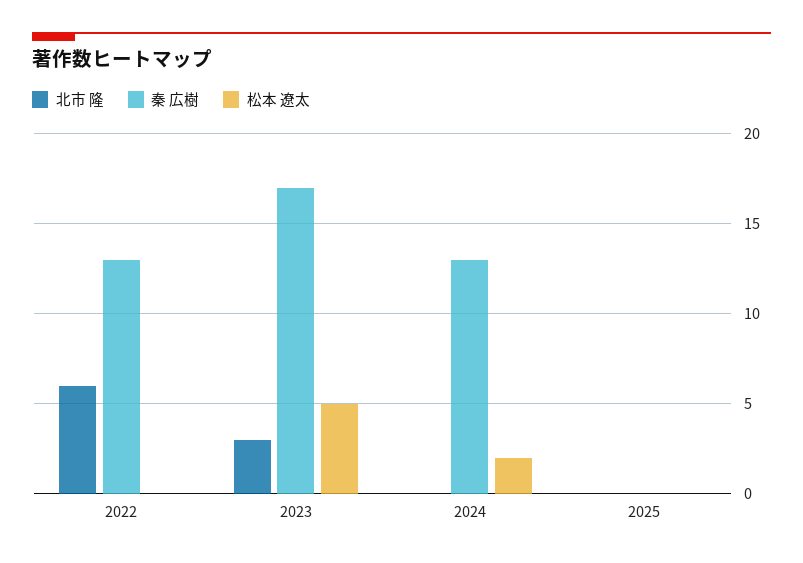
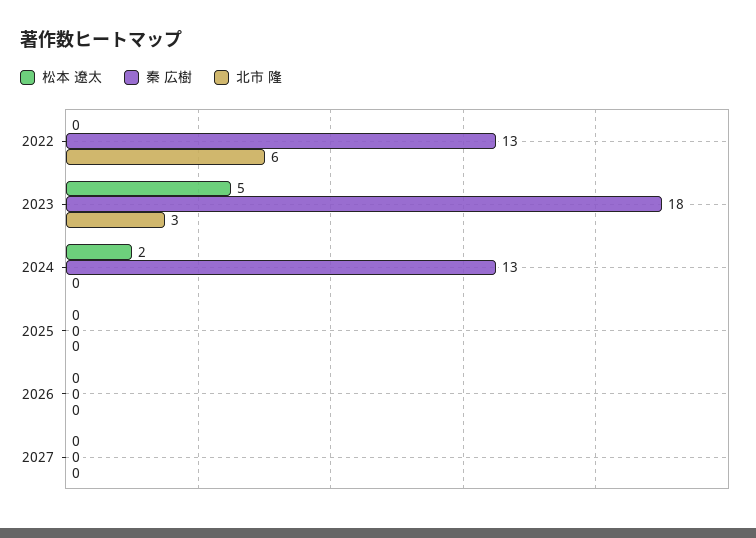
秦 広樹, 2023: 17 -> 18
松本 遼太, 2026: none -> 0
秦 広樹, 2026: none -> 0
北市 隆, 2026: none -> 0
松本 遼太, 2027: none -> 0
秦 広樹, 2027: none -> 0
北市 隆, 2027: none -> 0

